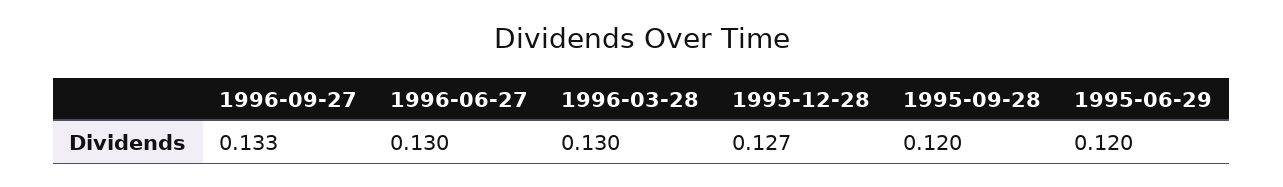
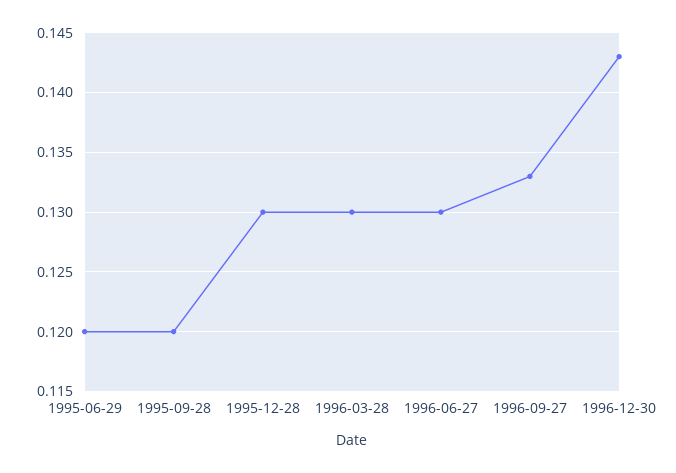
1995-12-28: 0.127 -> 0.13
1996-12-30: none -> 0.143

